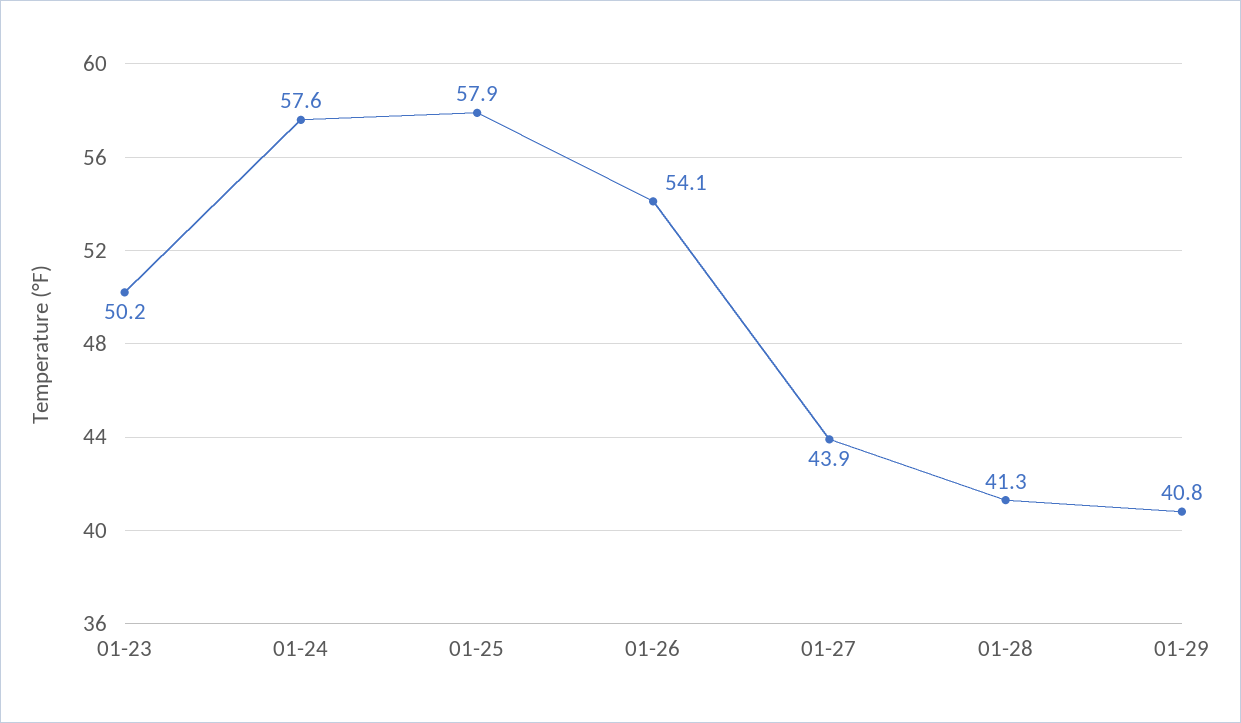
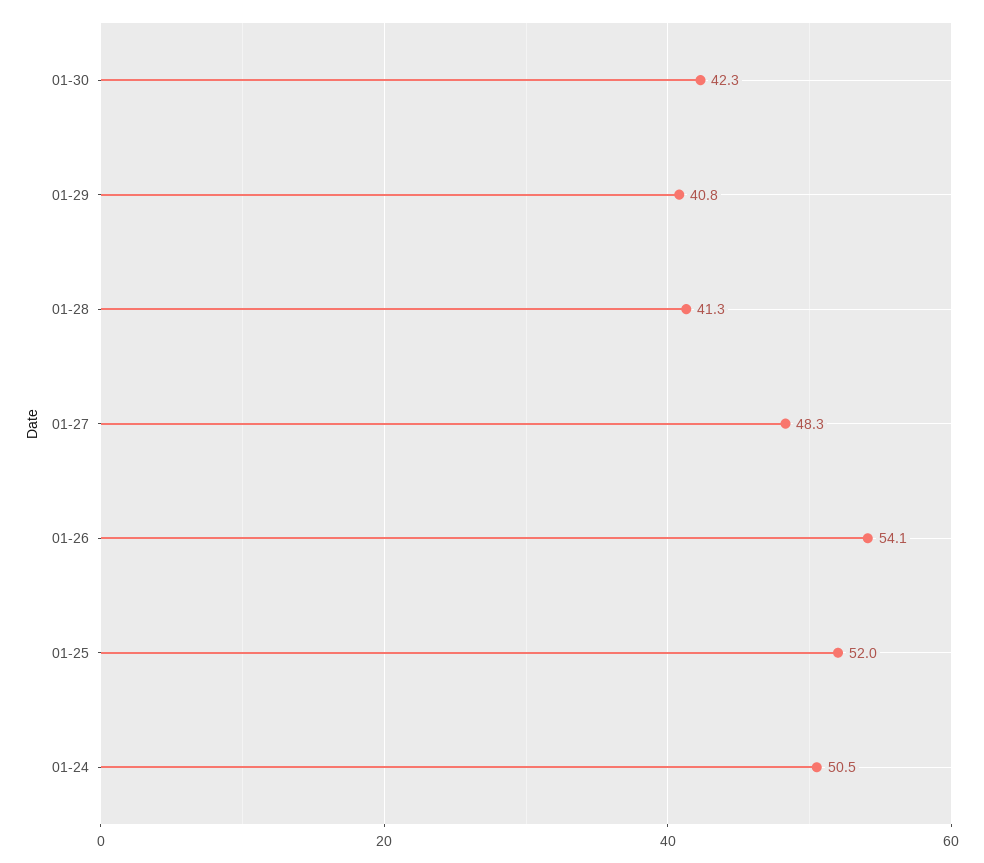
01-23: 50.2 -> none
01-24: 57.6 -> 50.5
01-25: 57.9 -> 52
01-27: 43.9 -> 48.3
01-30: none -> 42.3

